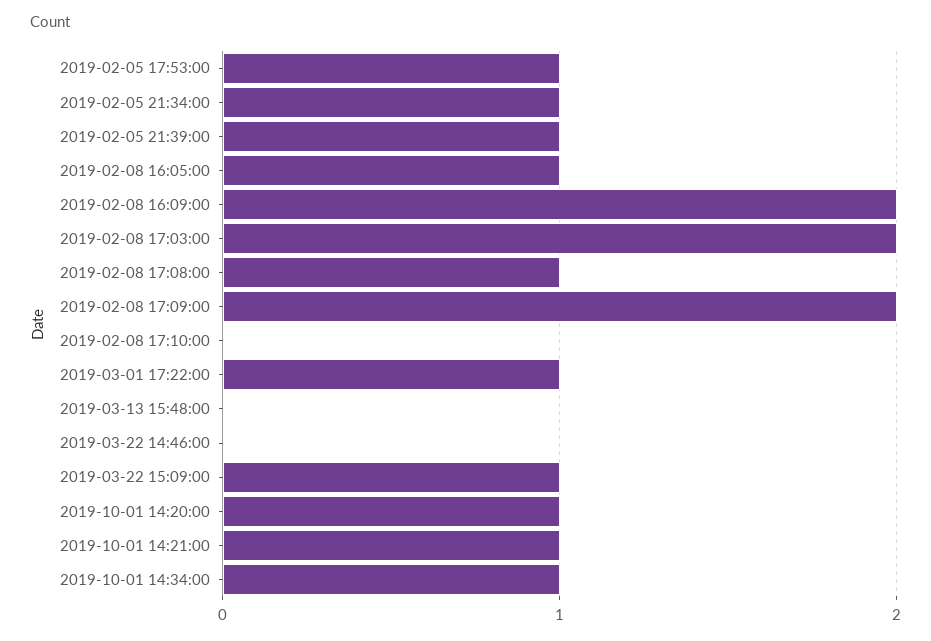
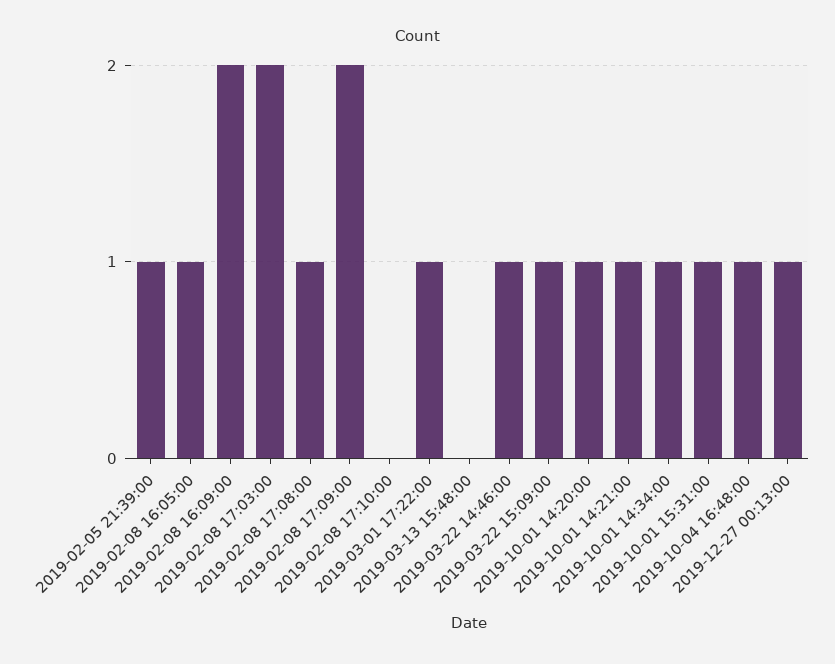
2019-02-05 17:53:00: 1 -> none
2019-02-05 21:34:00: 1 -> none
2019-03-22 14:46:00: 0 -> 1
2019-10-01 15:31:00: none -> 1
2019-10-04 16:48:00: none -> 1
2019-12-27 00:13:00: none -> 1

